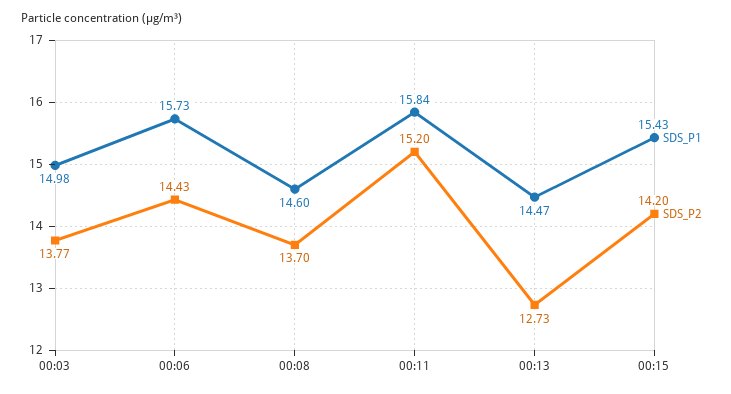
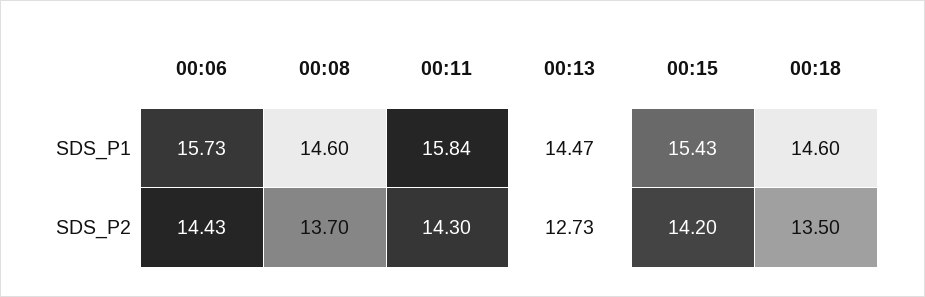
SDS_P1, 00:03: 14.98 -> none
SDS_P2, 00:03: 13.77 -> none
SDS_P2, 00:11: 15.2 -> 14.3
SDS_P1, 00:18: none -> 14.6
SDS_P2, 00:18: none -> 13.5

